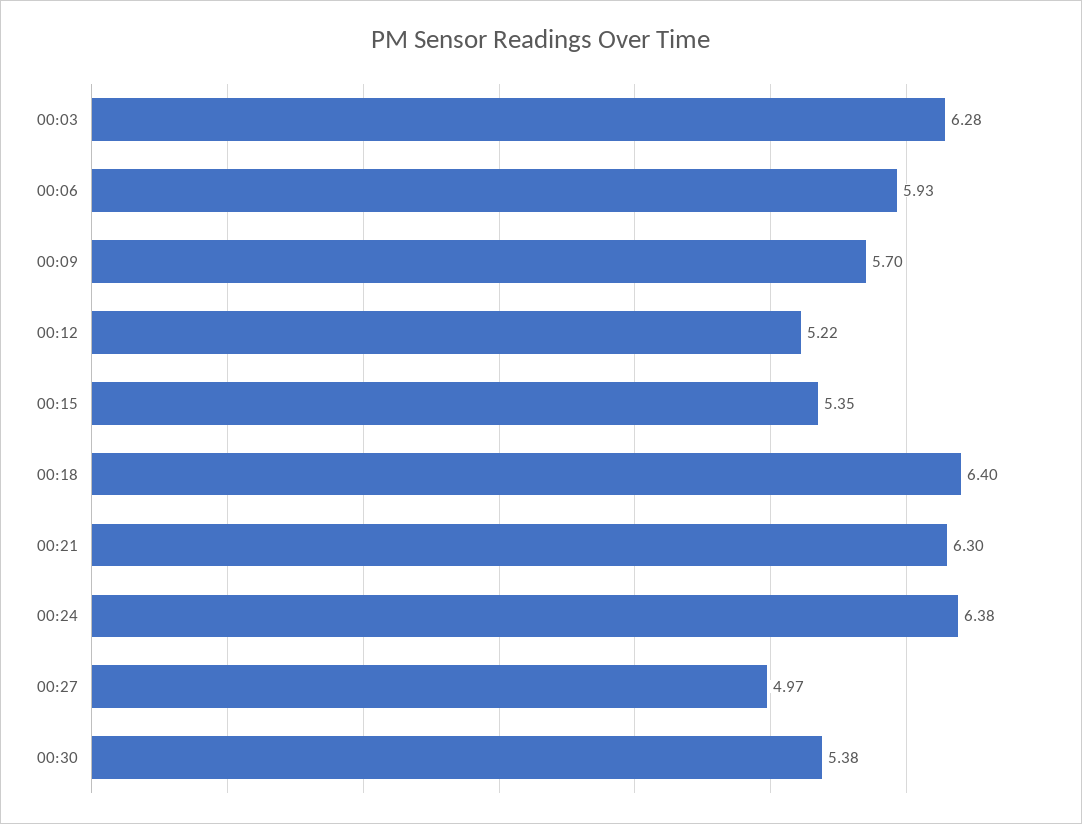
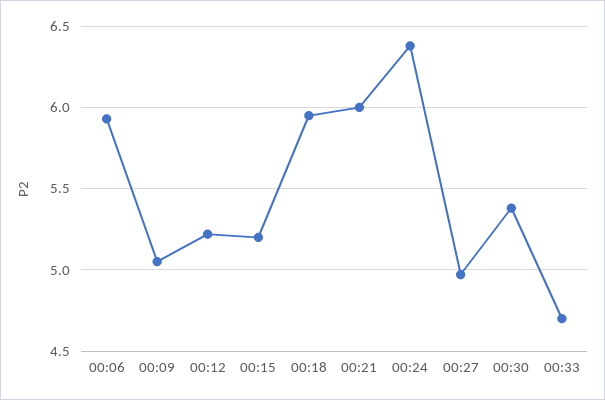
00:03: 6.28 -> none
00:09: 5.7 -> 5.05
00:15: 5.35 -> 5.2
00:18: 6.4 -> 5.95
00:21: 6.3 -> 6
00:33: none -> 4.7

